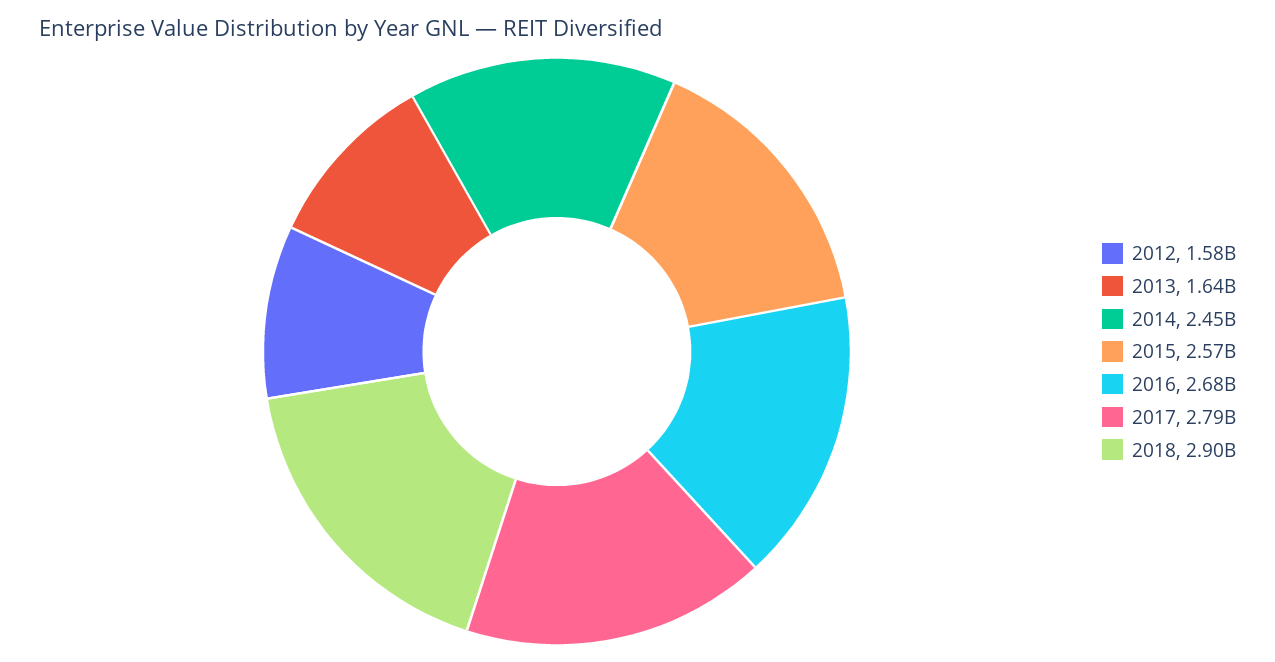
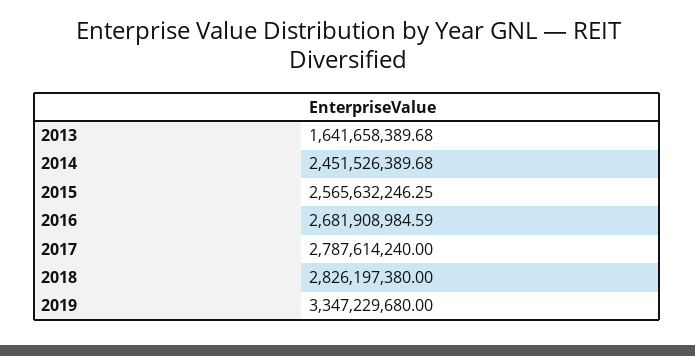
2012: 1580000000 -> none
2018: 2900000000 -> 2826197380
2019: none -> 3347229680

